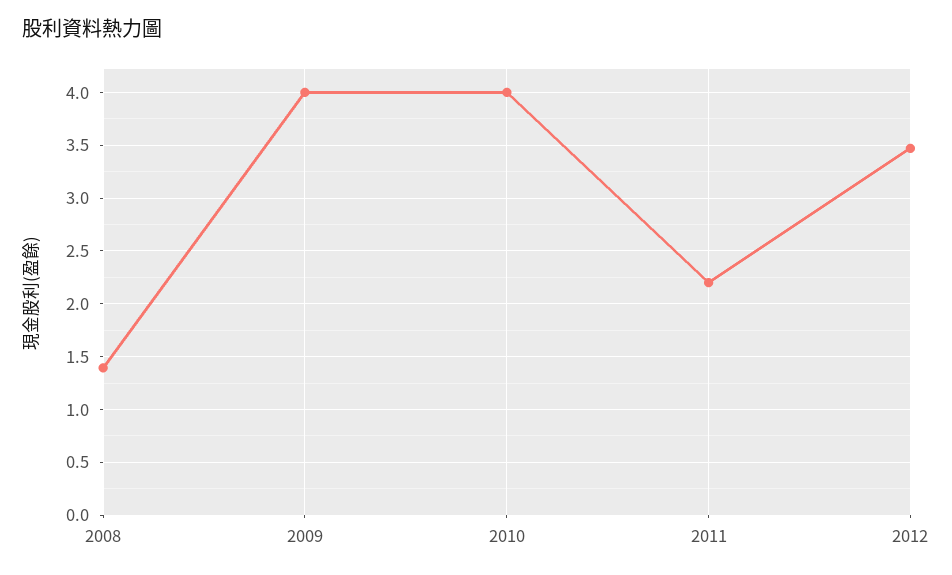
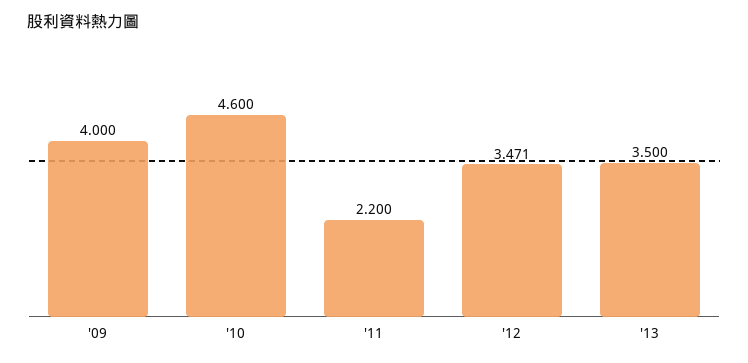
2008: 1.4 -> none
2010: 4 -> 4.6
'13: none -> 3.5

